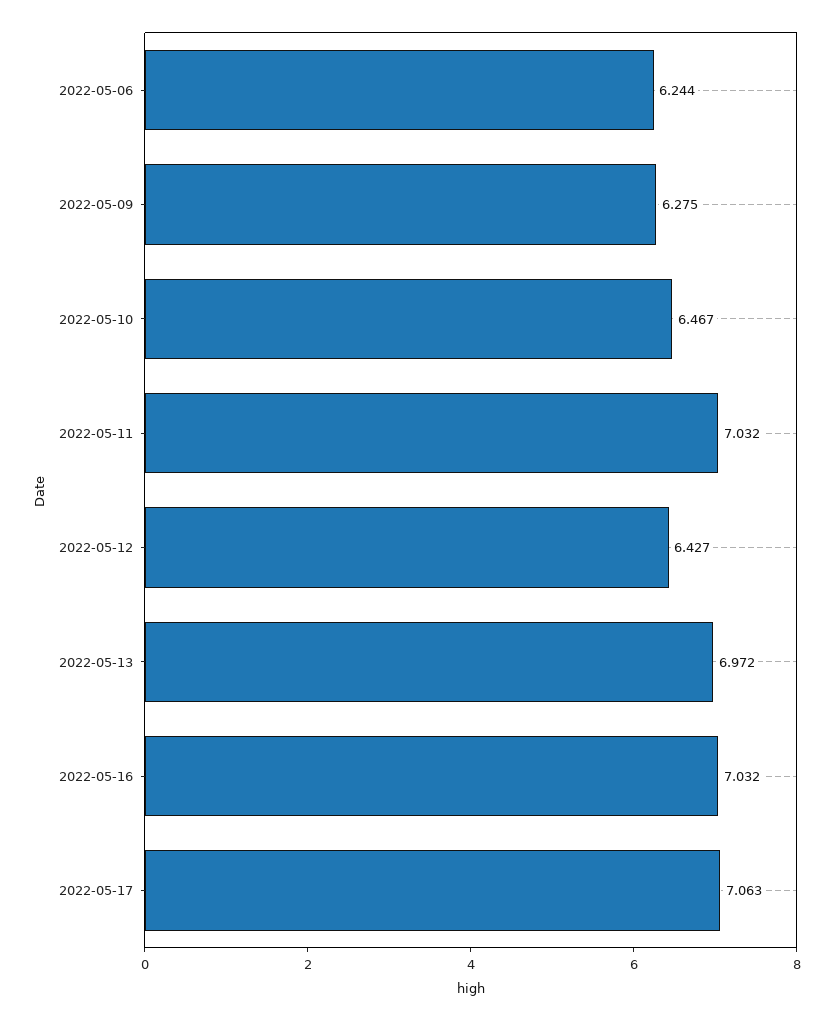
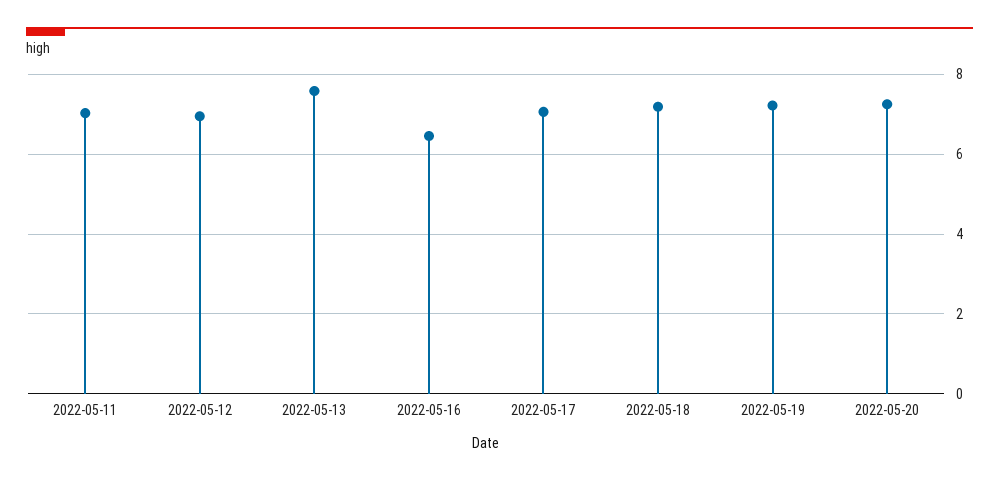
2022-05-06: 6.244 -> none
2022-05-09: 6.275 -> none
2022-05-10: 6.467 -> none
2022-05-12: 6.427 -> 7
2022-05-13: 6.972 -> 7.6
2022-05-16: 7.032 -> 6.4
2022-05-18: none -> 7.2
2022-05-19: none -> 7.2
2022-05-20: none -> 7.2

